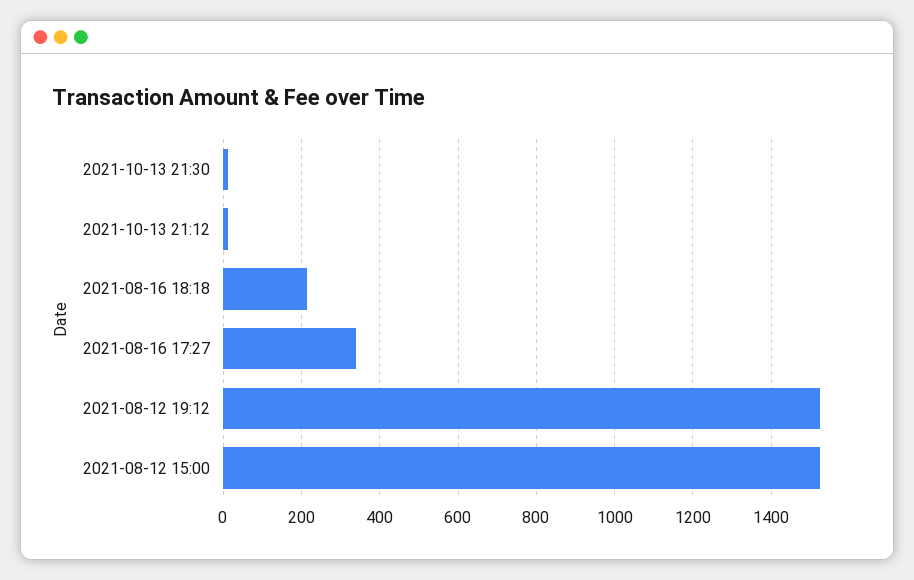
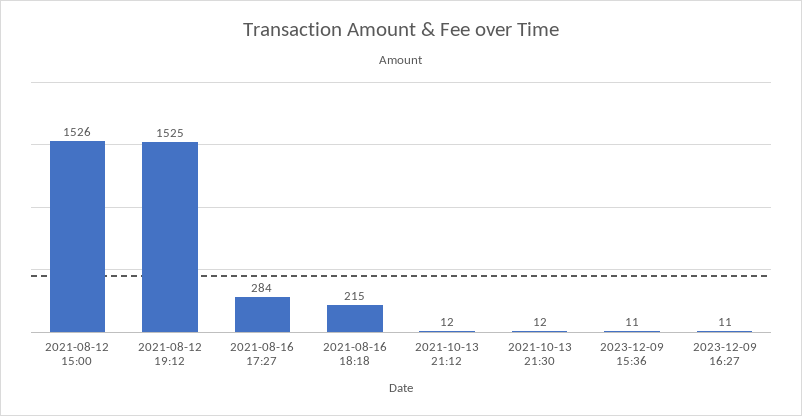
2021-08-16 17:27: 340 -> 284
2023-12-09 15:36: none -> 11
2023-12-09 16:27: none -> 11

